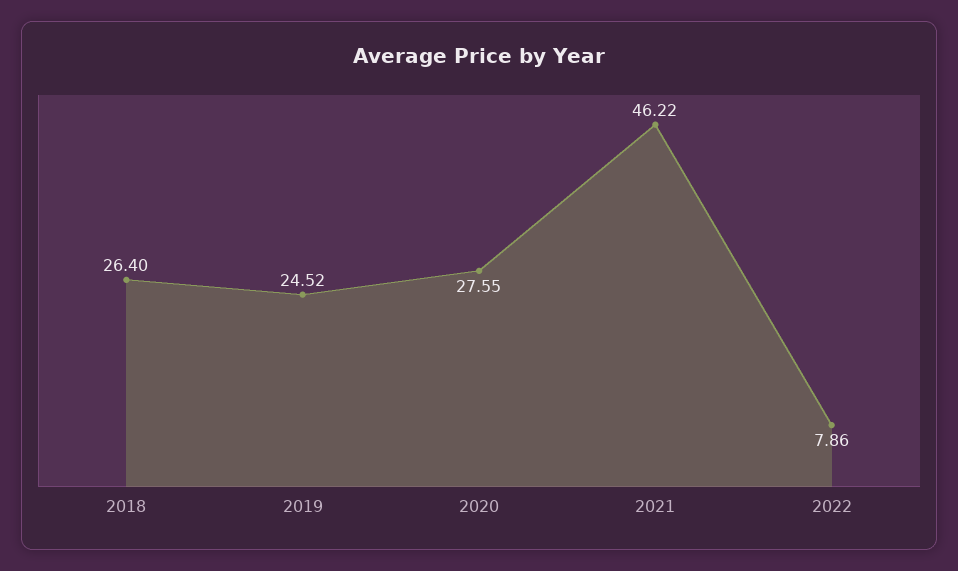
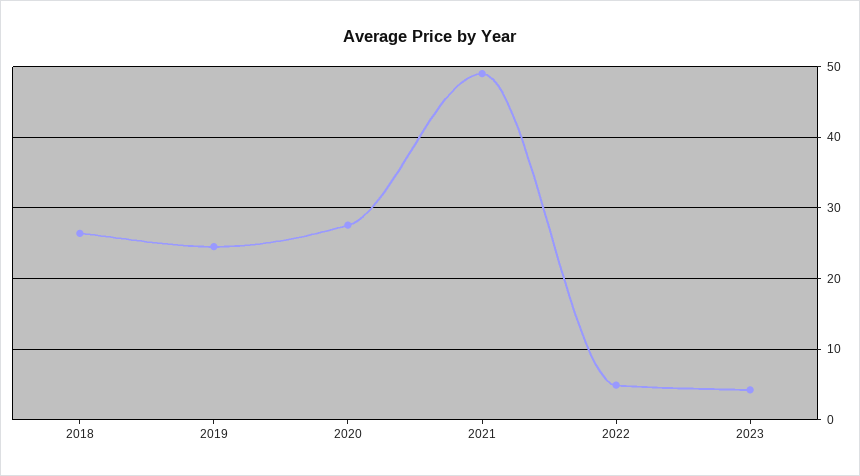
2021: 46.22 -> 49
2022: 7.86 -> 5
2023: none -> 4

